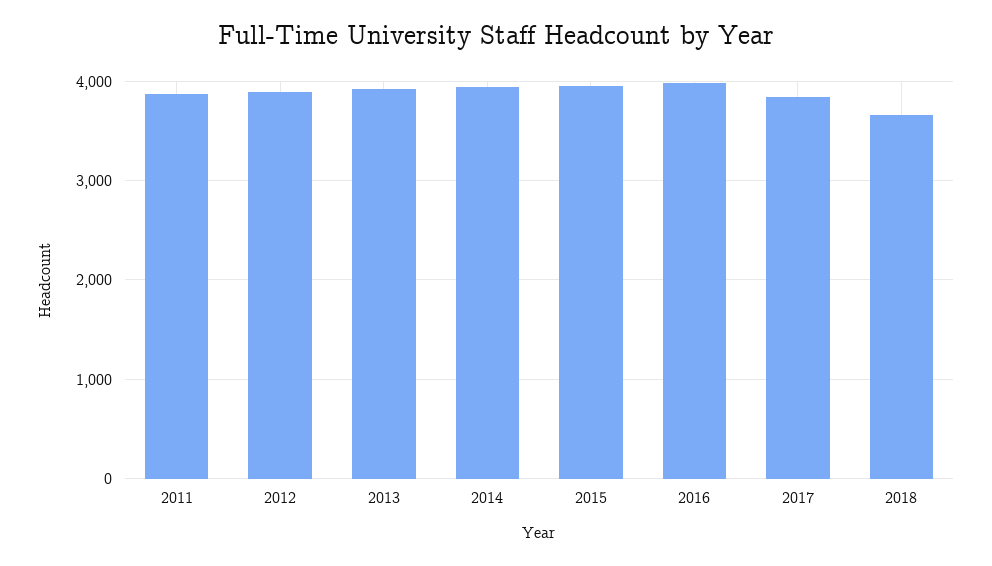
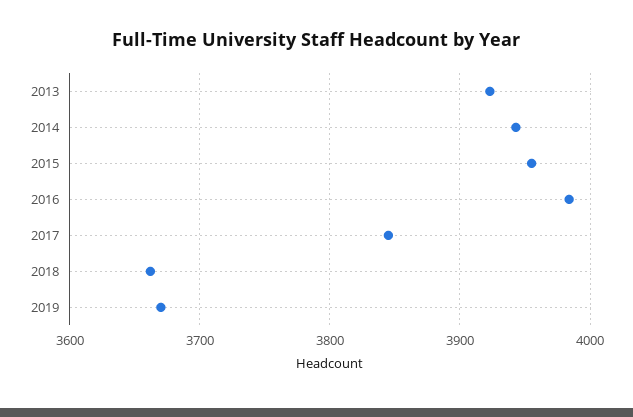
2011: 3900 -> none
2012: 3900 -> none
2019: none -> 3670

